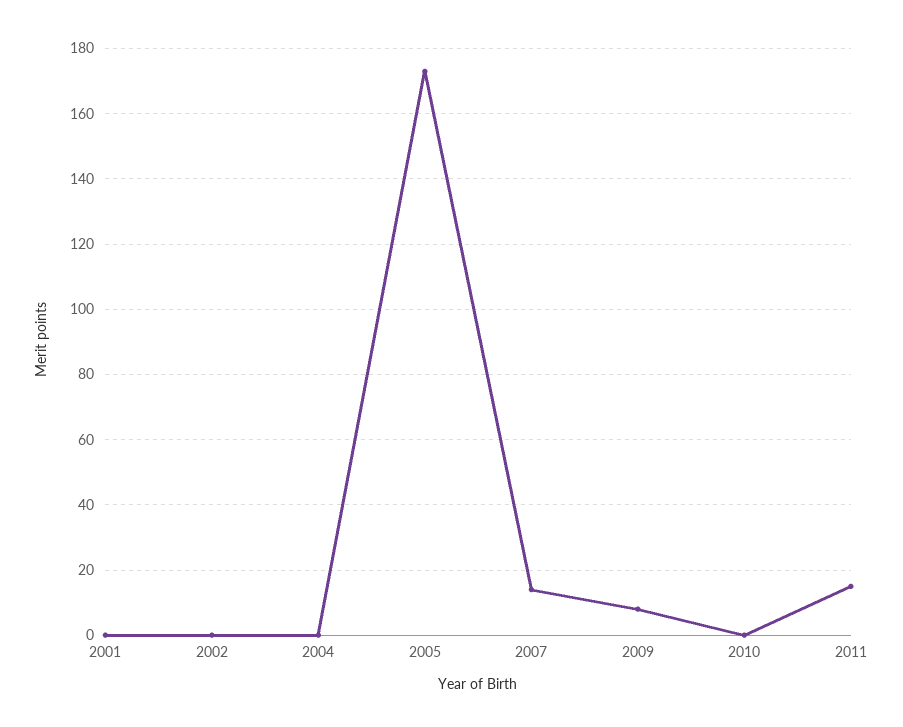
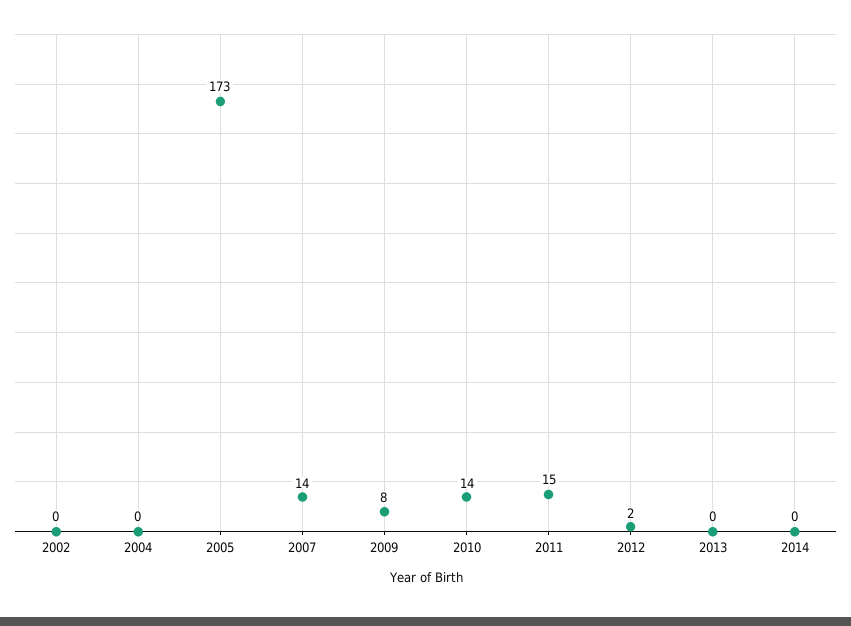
2001: 0 -> none
2010: 0 -> 14
2012: none -> 2
2013: none -> 0
2014: none -> 0

